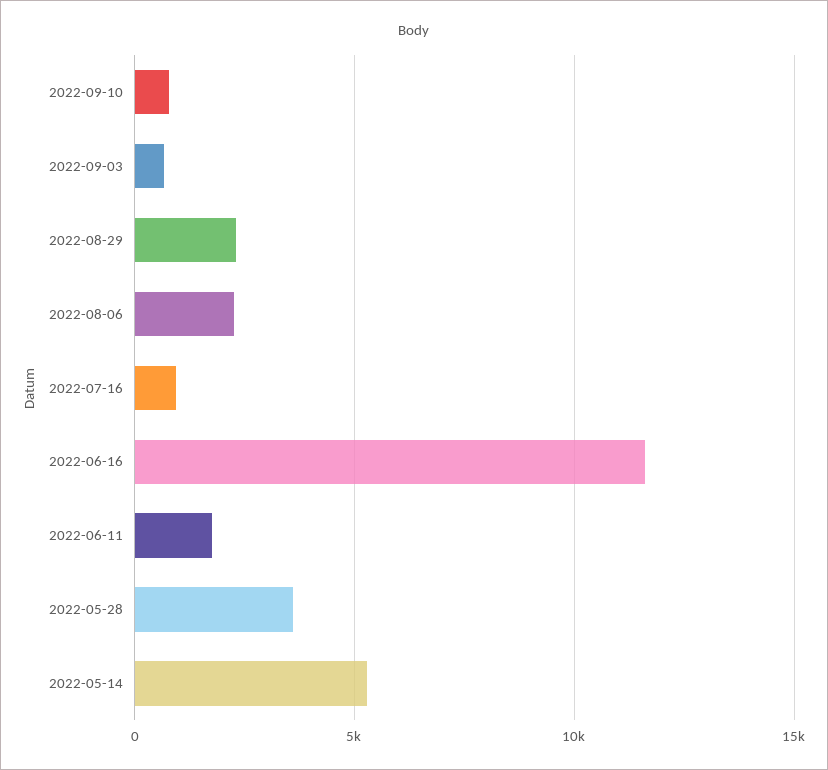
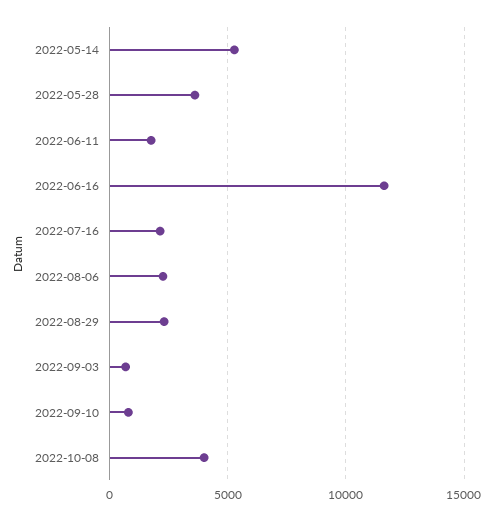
2022-07-16: 1000 -> 2000
2022-10-08: none -> 4000

